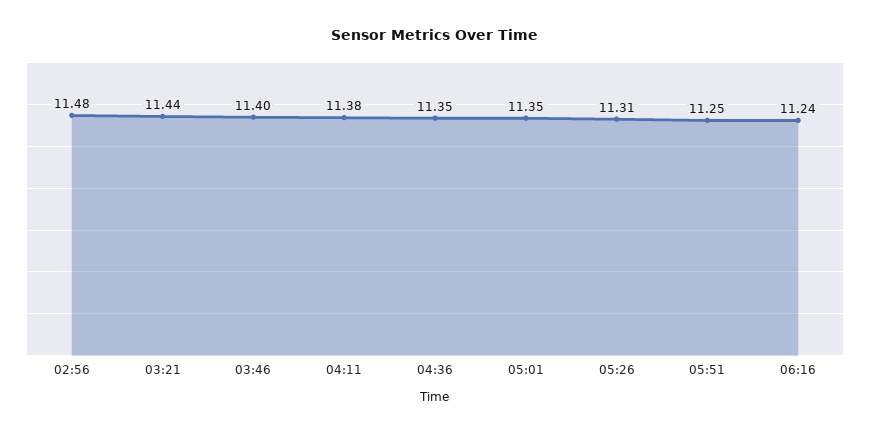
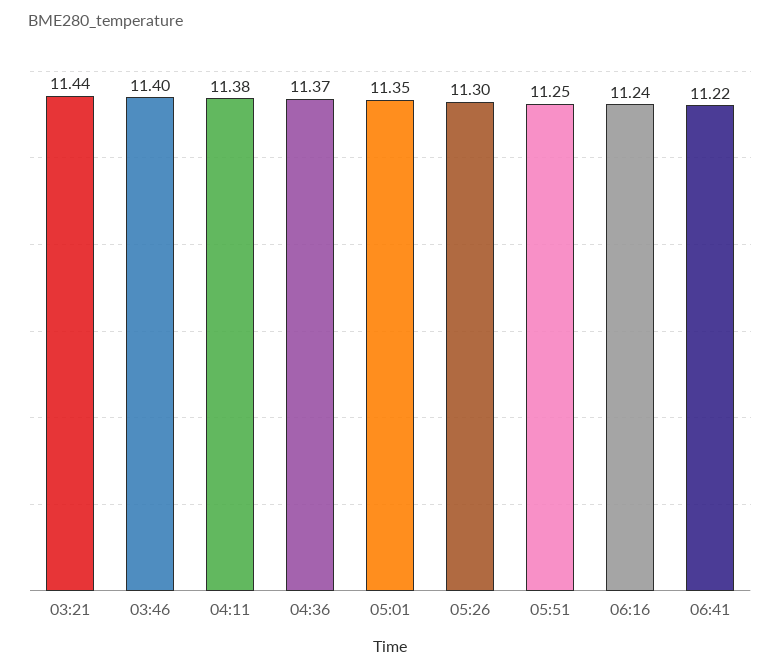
02:56: 11.48 -> none
04:36: 11.35 -> 11.37
05:26: 11.31 -> 11.3
06:41: none -> 11.22

